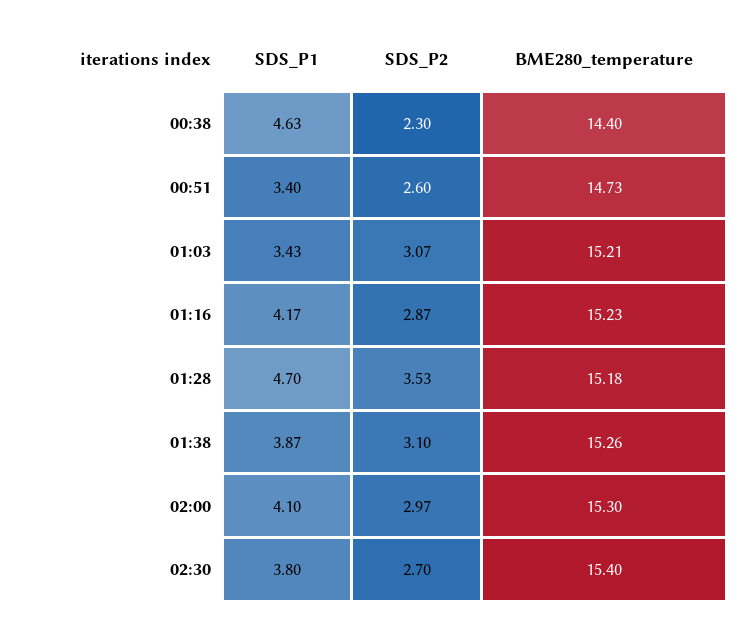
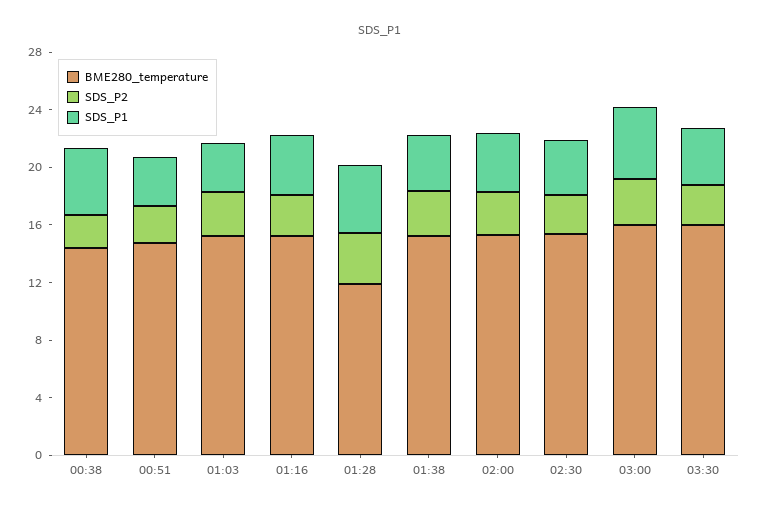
BME280_temperature, 01:28: 15.18 -> 12
BME280_temperature, 03:00: none -> 16
SDS_P2, 03:00: none -> 3
SDS_P1, 03:00: none -> 5
BME280_temperature, 03:30: none -> 16
SDS_P2, 03:30: none -> 3
SDS_P1, 03:30: none -> 4

